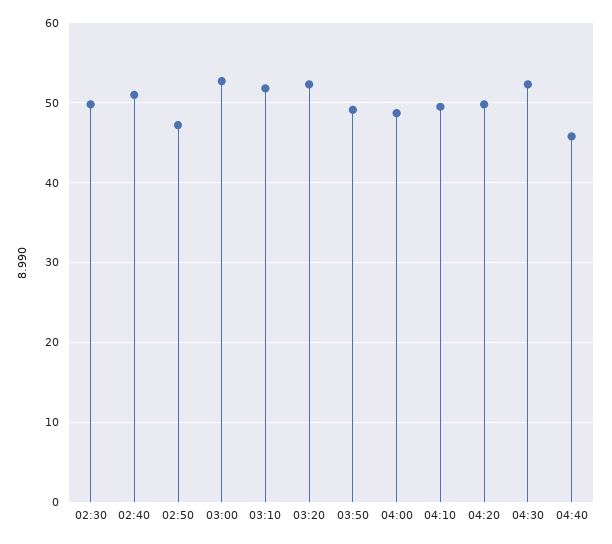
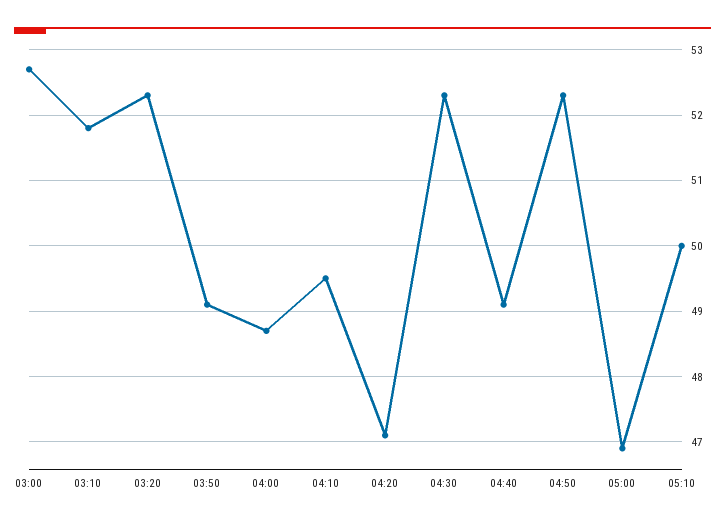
02:30: 50 -> none
02:40: 51 -> none
02:50: 47 -> none
04:20: 50 -> 47.1
04:40: 46 -> 49.1
04:50: none -> 52.3
05:00: none -> 46.9
05:10: none -> 50

